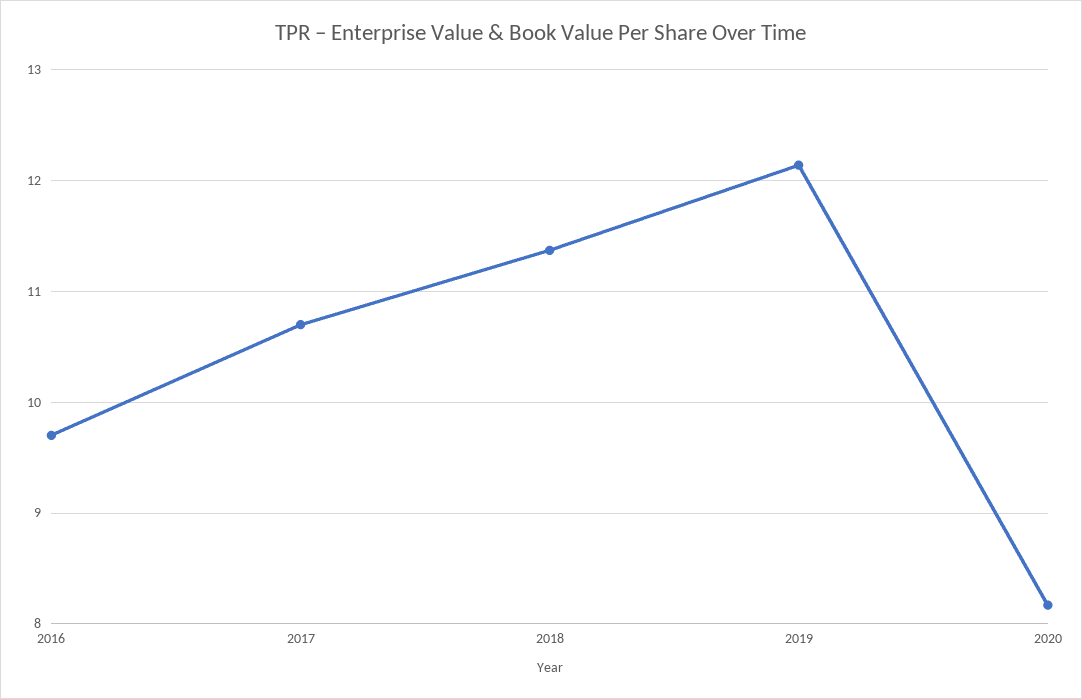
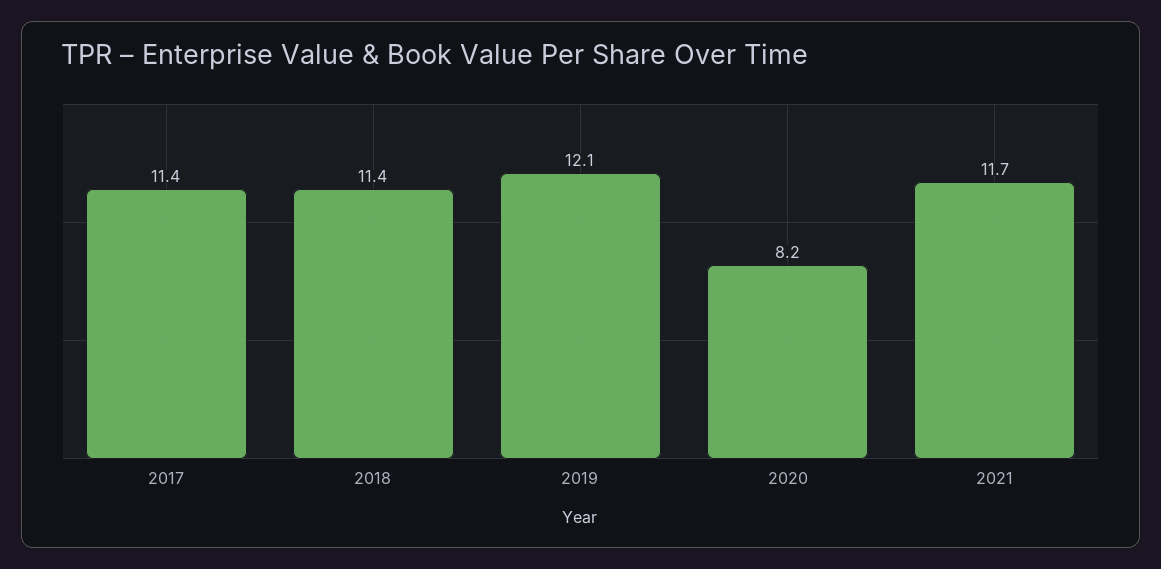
2016: 9.7 -> none
2017: 10.7 -> 11.4
2021: none -> 11.7

